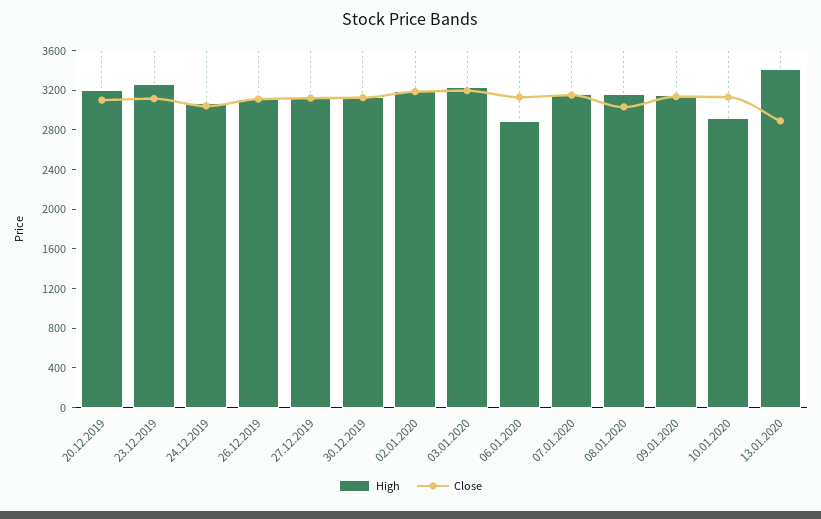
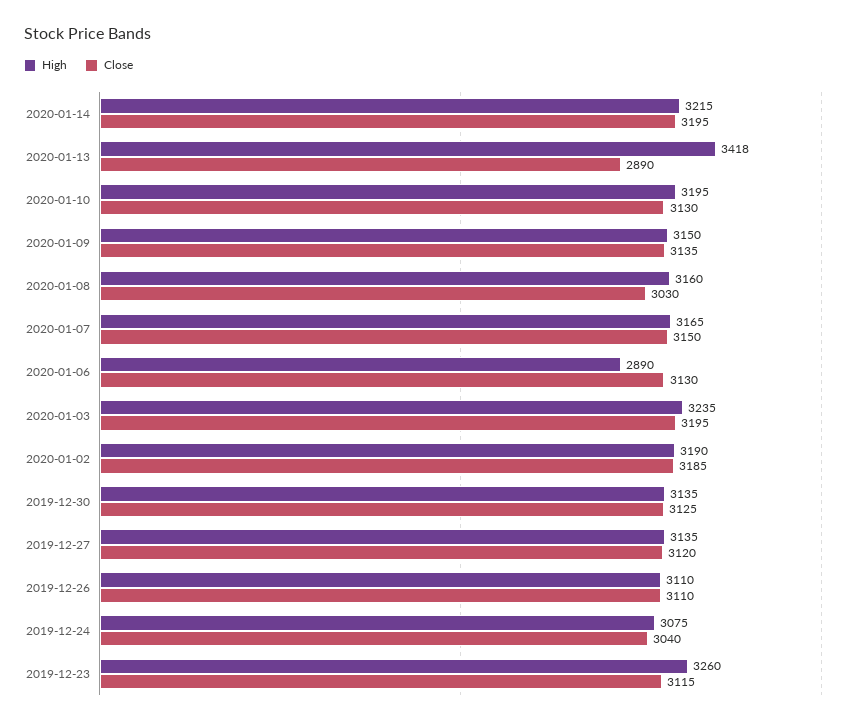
High, 20.12.2019: 3200 -> none
Close, 20.12.2019: 3100 -> none
High, 10.01.2020: 2900 -> 3195
High, 2020-01-14: none -> 3215
Close, 2020-01-14: none -> 3195

